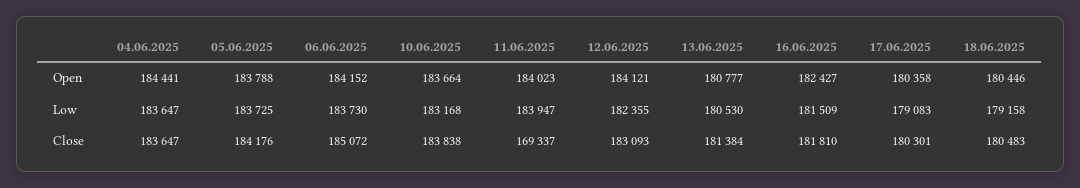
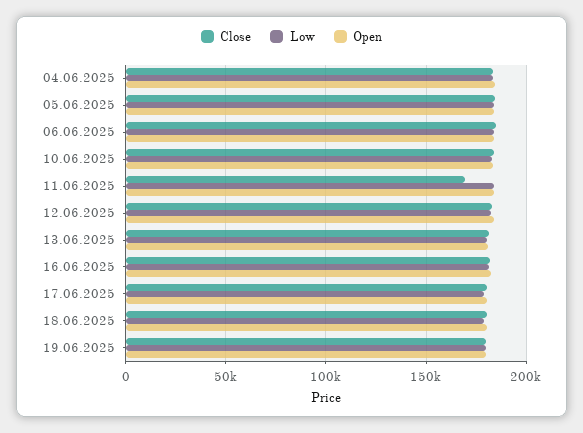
Close, 19.06.2025: none -> 180000
Low, 19.06.2025: none -> 180000
Open, 19.06.2025: none -> 180000

